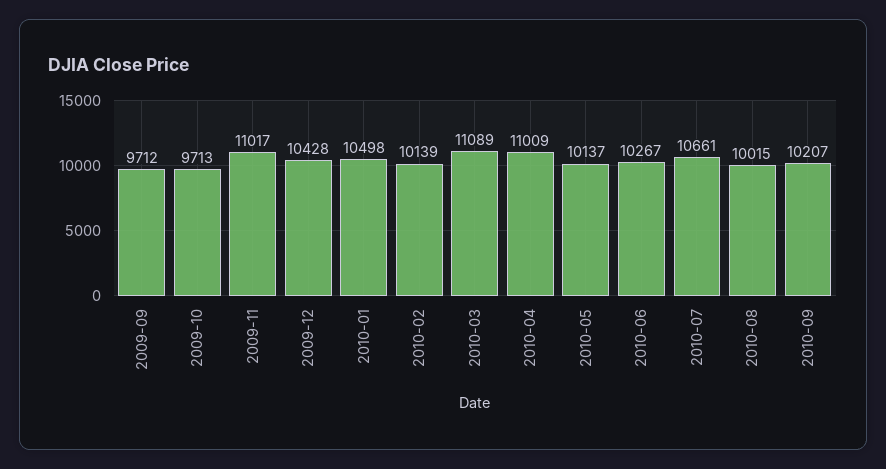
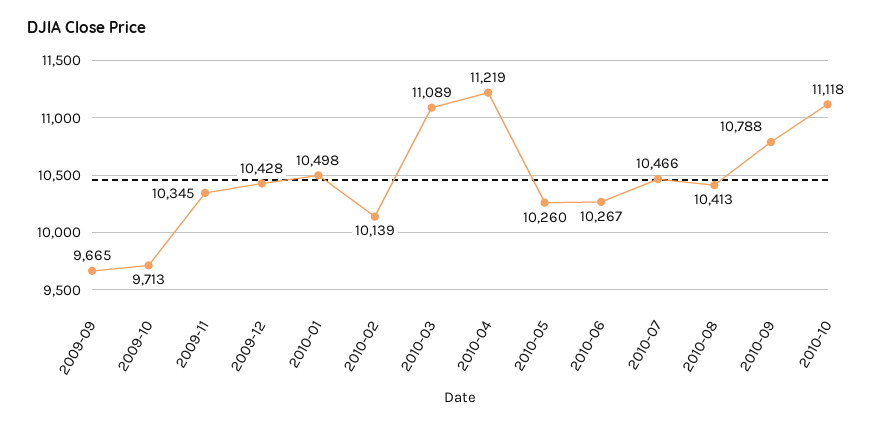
2009-09: 9712 -> 9665
2009-11: 11017 -> 10345
2010-04: 11009 -> 11219
2010-05: 10137 -> 10260
2010-07: 10661 -> 10466
2010-08: 10015 -> 10413
2010-09: 10207 -> 10788
2010-10: none -> 11118

